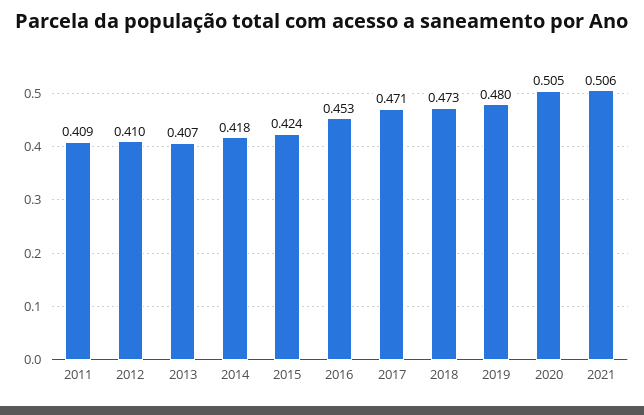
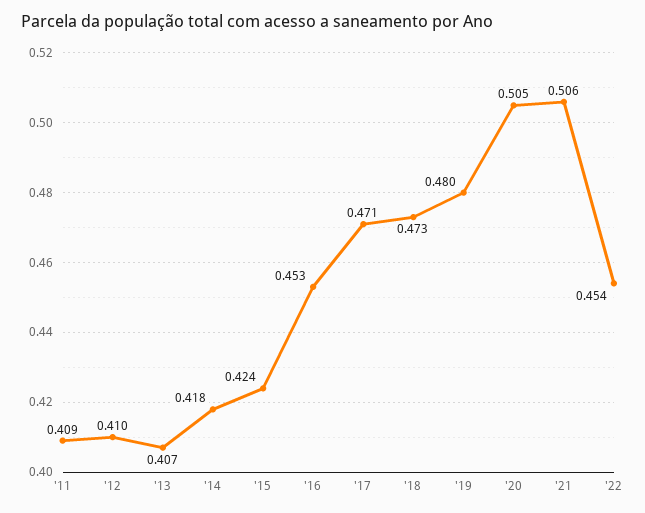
'22: none -> 0.454

